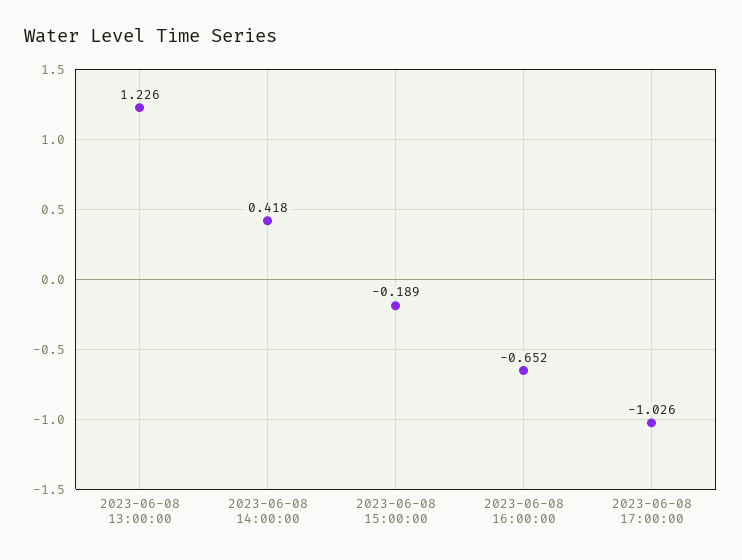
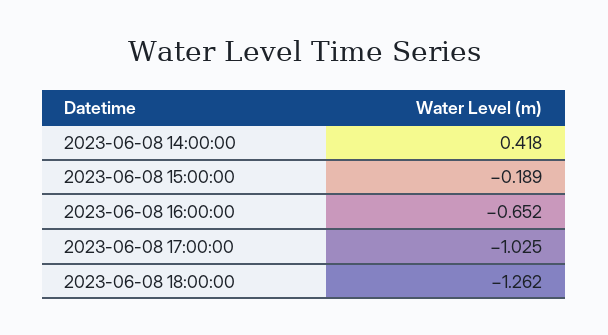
2023-06-08 13:00:00: 1.226 -> none
2023-06-08 17:00:00: -1.026 -> -1.025
2023-06-08 18:00:00: none -> -1.262

